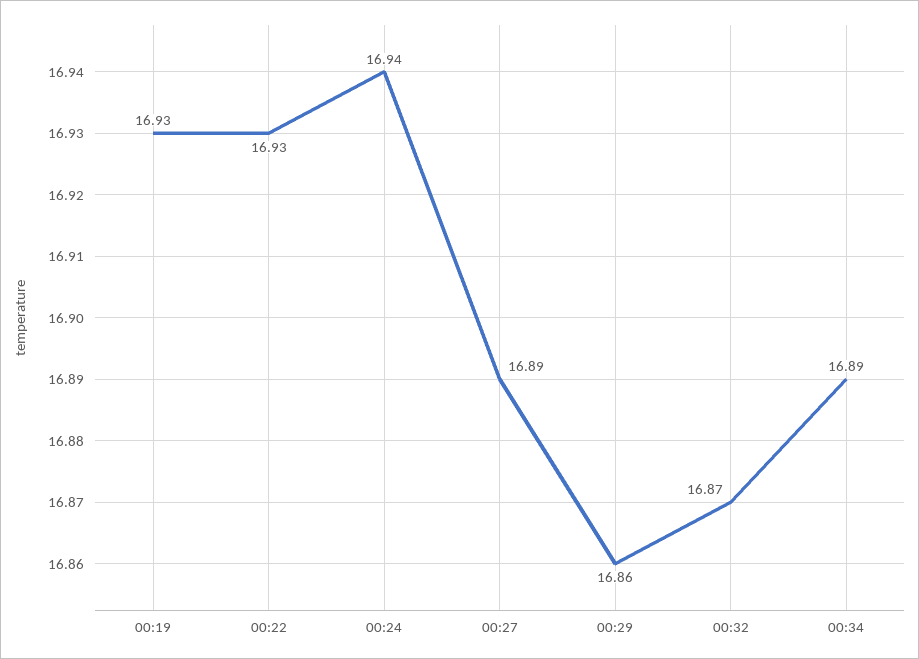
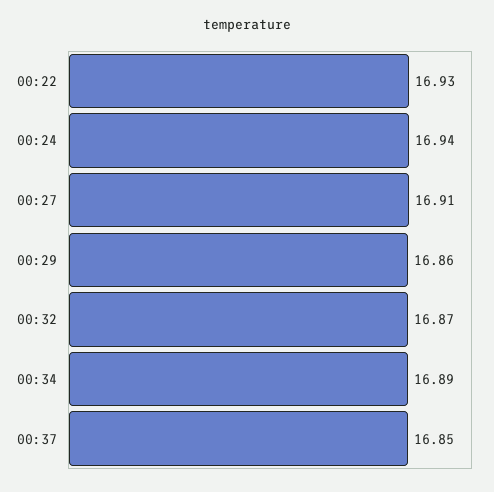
00:19: 16.93 -> none
00:27: 16.89 -> 16.91
00:37: none -> 16.85

